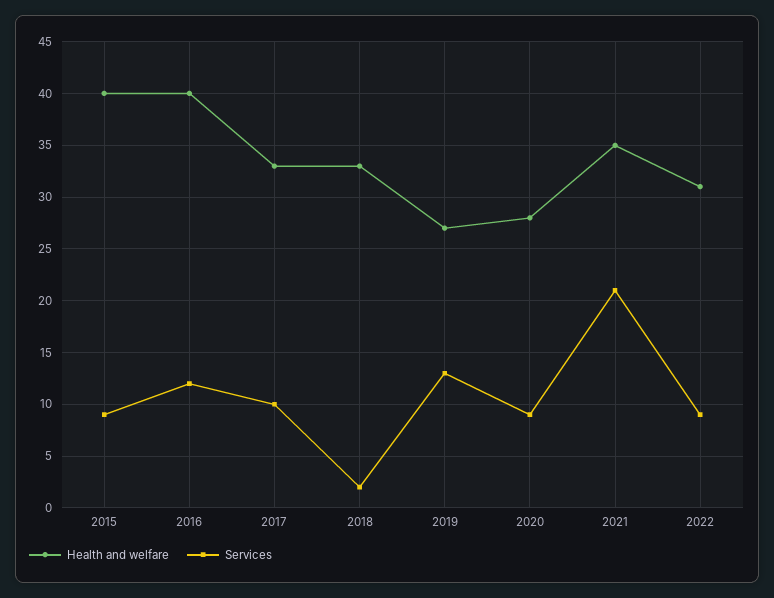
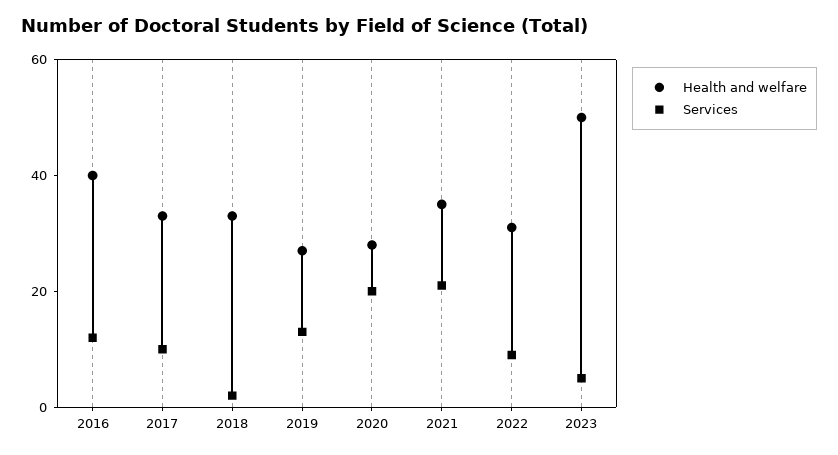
Health and welfare, 2015: 40 -> none
Services, 2015: 9 -> none
Services, 2020: 9 -> 20
Health and welfare, 2023: none -> 50
Services, 2023: none -> 5

